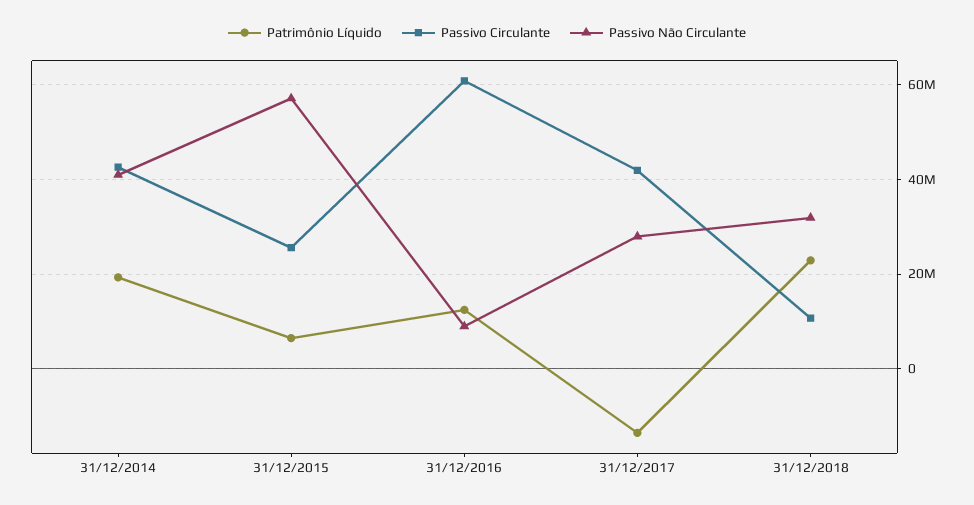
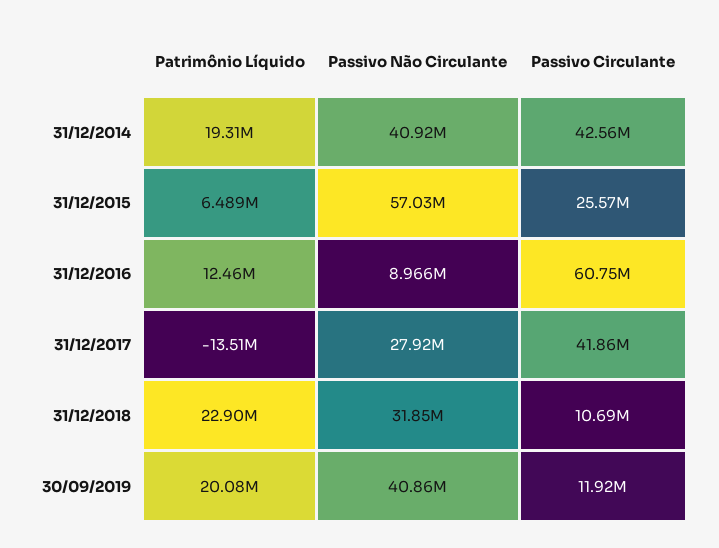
Patrimônio Líquido, 30/09/2019: none -> 20080000
Passivo Não Circulante, 30/09/2019: none -> 40860000
Passivo Circulante, 30/09/2019: none -> 11920000

